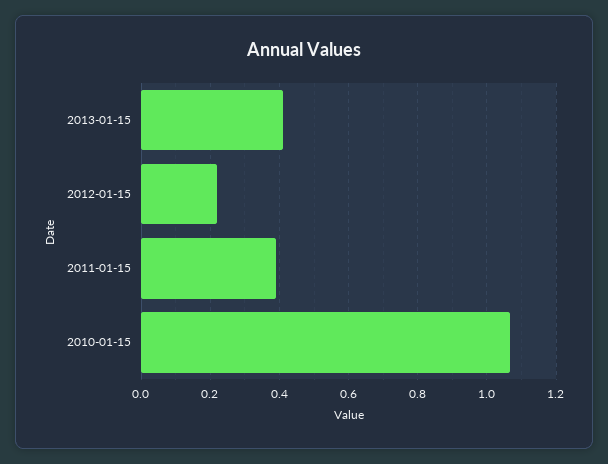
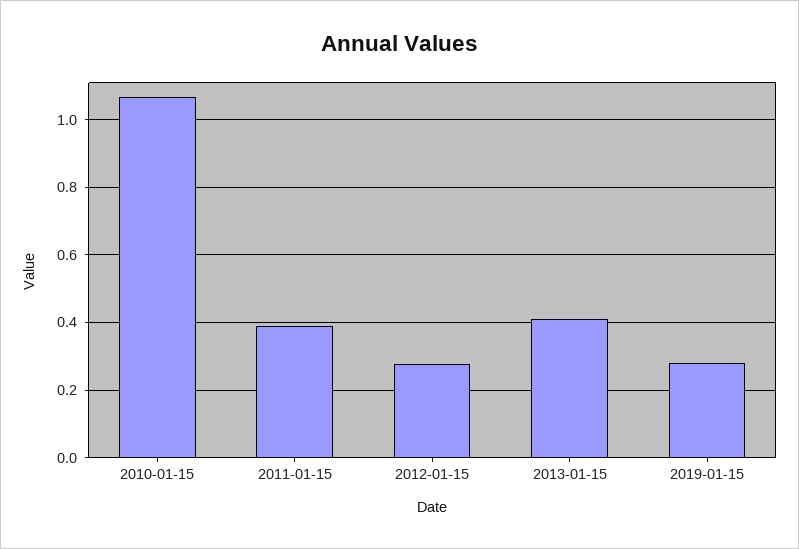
2012-01-15: 0.22 -> 0.28
2019-01-15: none -> 0.28

